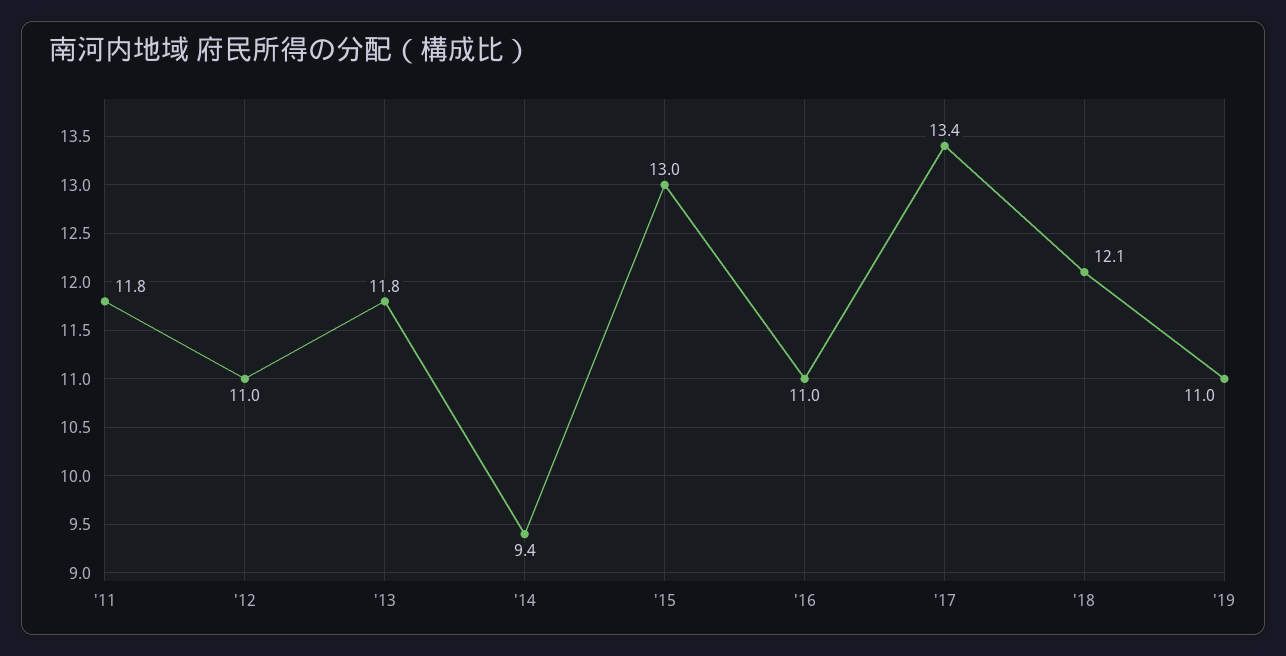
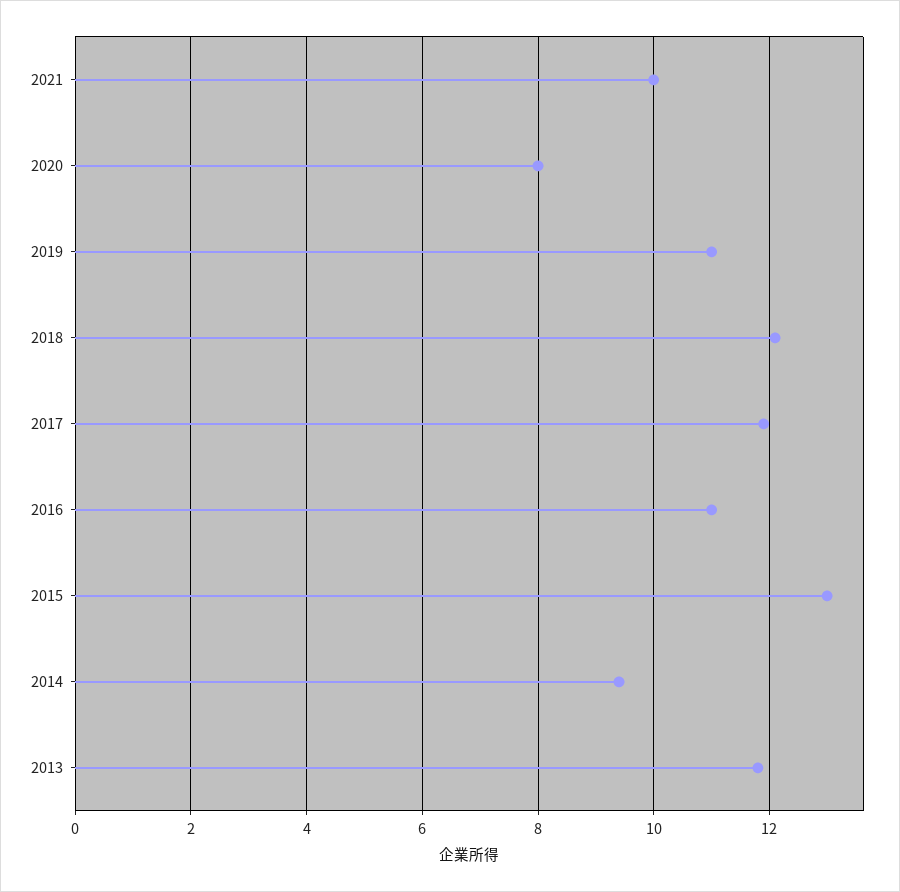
'11: 11.8 -> none
'12: 11 -> none
'17: 13.4 -> 12
2021: none -> 10
2020: none -> 8

